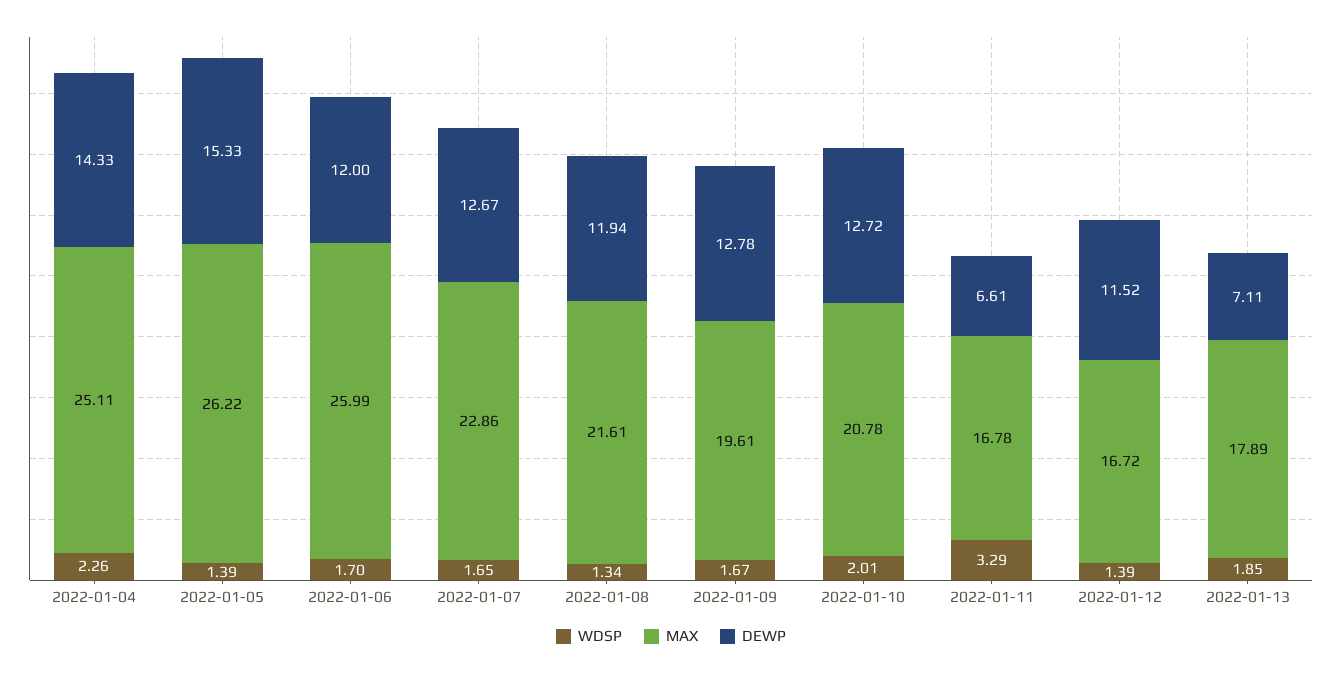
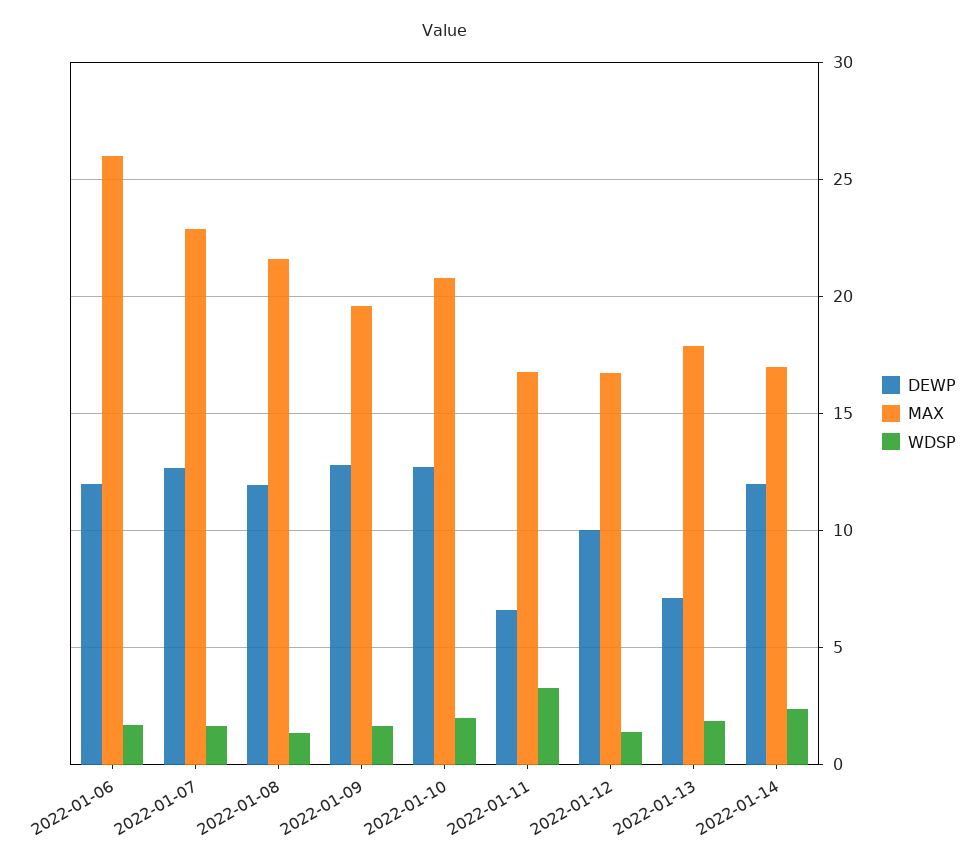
WDSP, 2022-01-04: 2.26 -> none
MAX, 2022-01-04: 25.11 -> none
DEWP, 2022-01-04: 14.33 -> none
WDSP, 2022-01-05: 1.39 -> none
MAX, 2022-01-05: 26.22 -> none
DEWP, 2022-01-05: 15.33 -> none
DEWP, 2022-01-12: 11.52 -> 10
DEWP, 2022-01-14: none -> 12
MAX, 2022-01-14: none -> 17
WDSP, 2022-01-14: none -> 2.5

